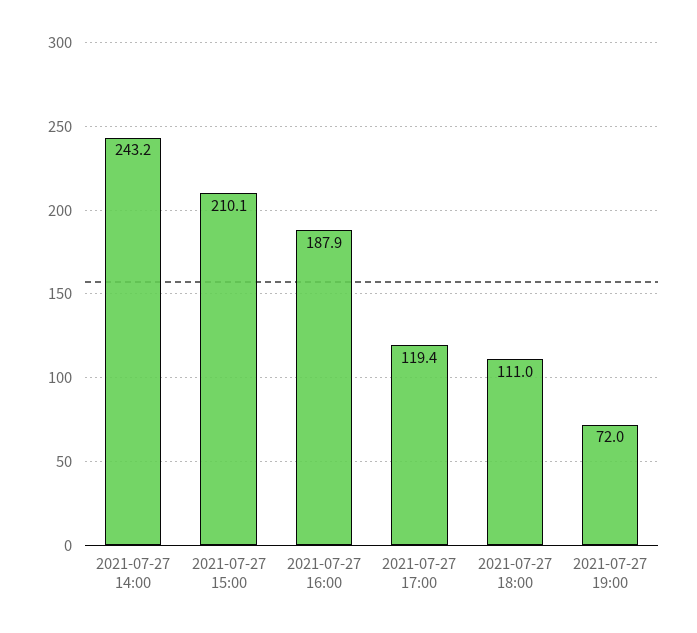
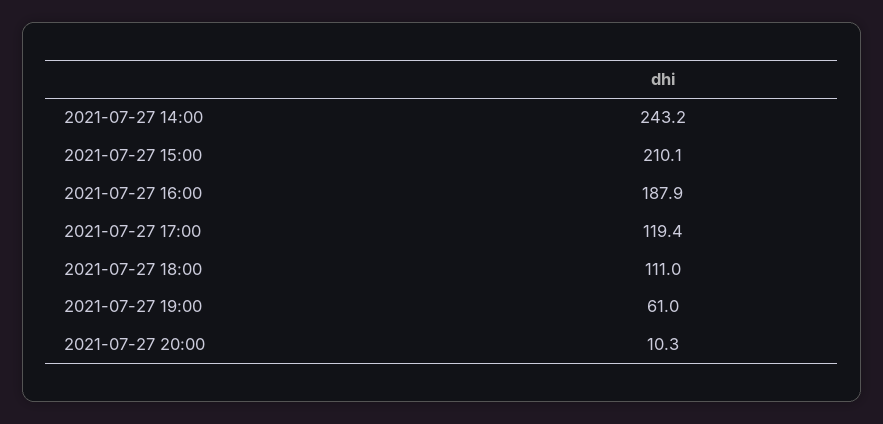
2021-07-27 19:00: 72 -> 61
2021-07-27 20:00: none -> 10.3

